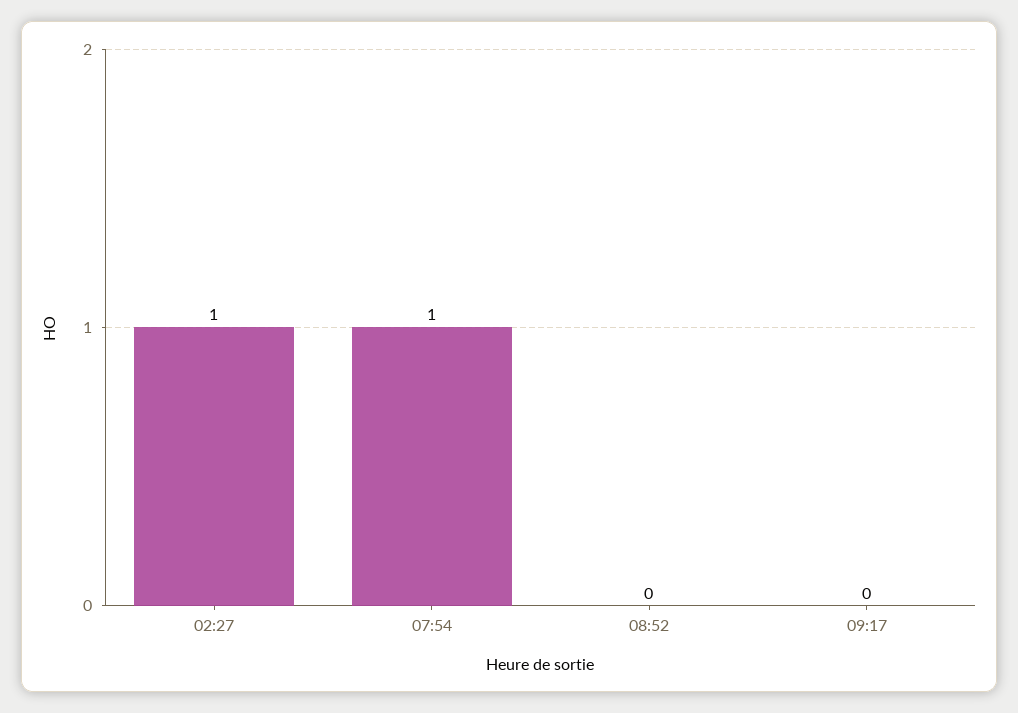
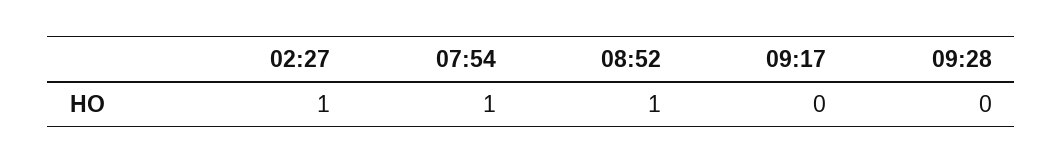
08:52: 0 -> 1
09:28: none -> 0

